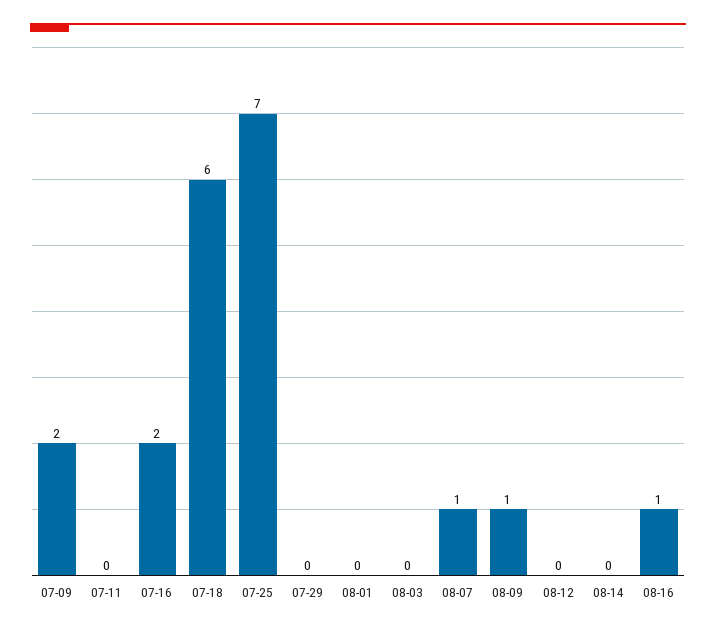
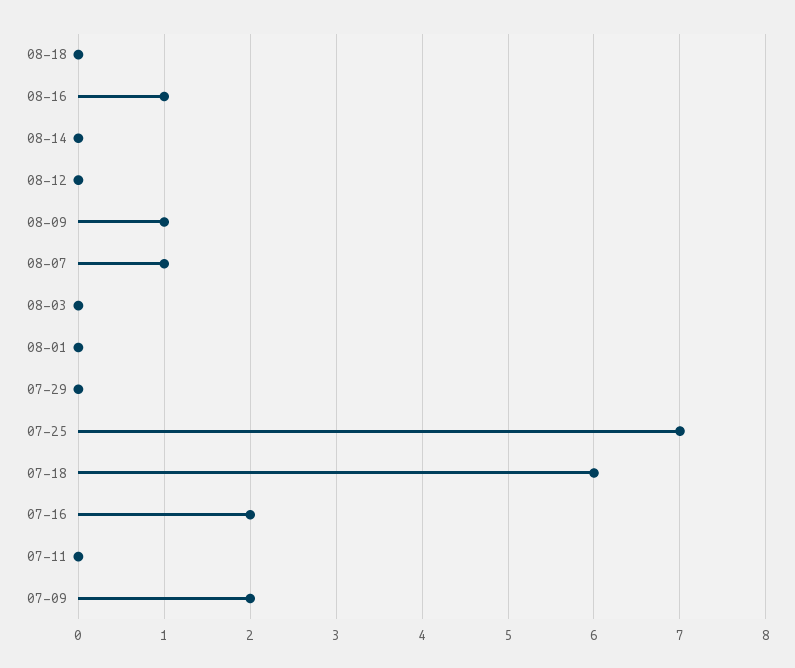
08-18: none -> 0

